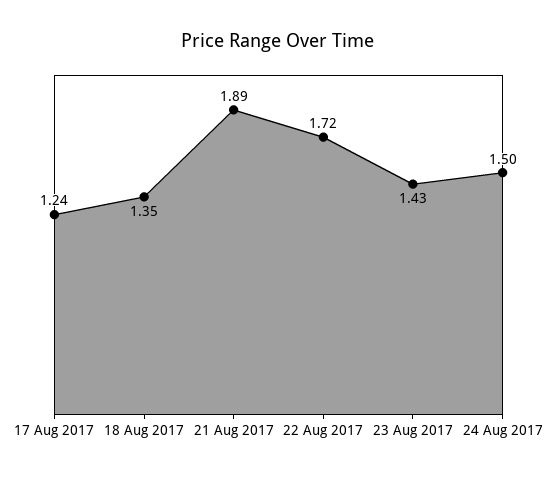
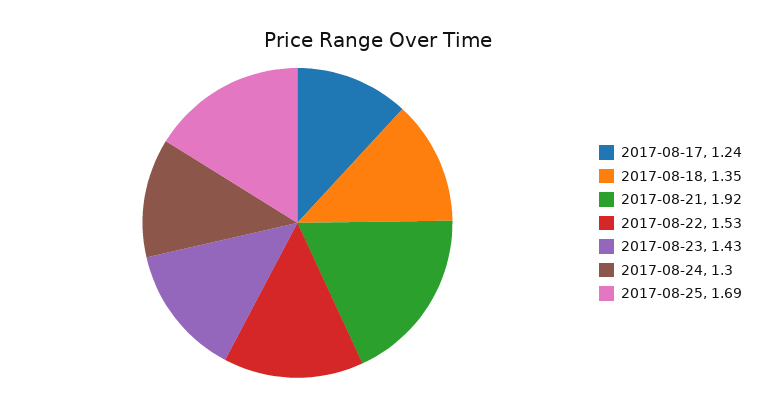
21 Aug 2017: 1.89 -> 1.92
22 Aug 2017: 1.72 -> 1.53
24 Aug 2017: 1.5 -> 1.3
2017-08-25: none -> 1.69

